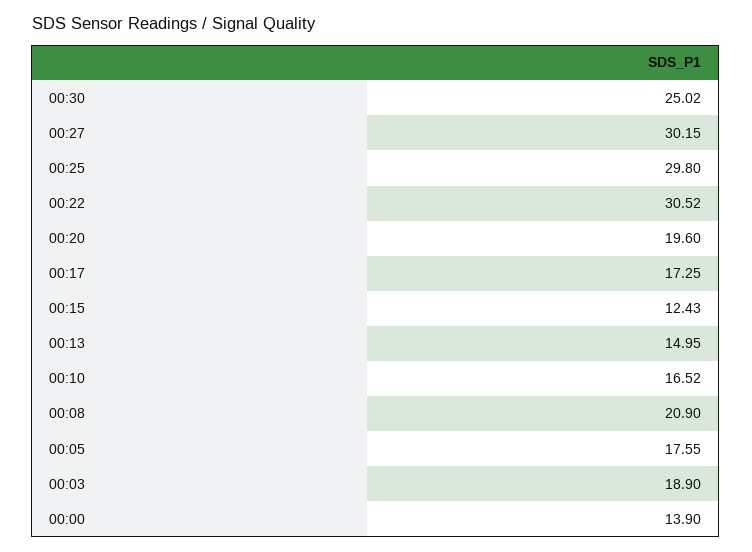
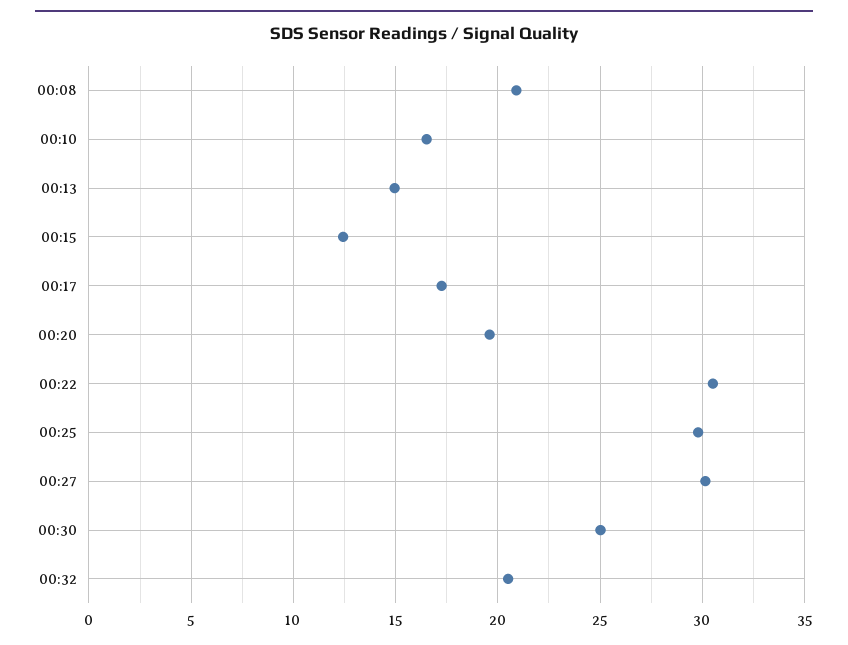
00:05: 17.55 -> none
00:03: 18.9 -> none
00:00: 13.9 -> none
00:32: none -> 20.5

